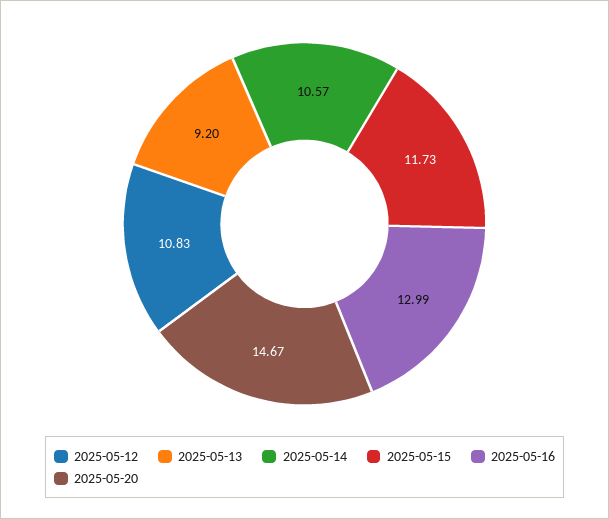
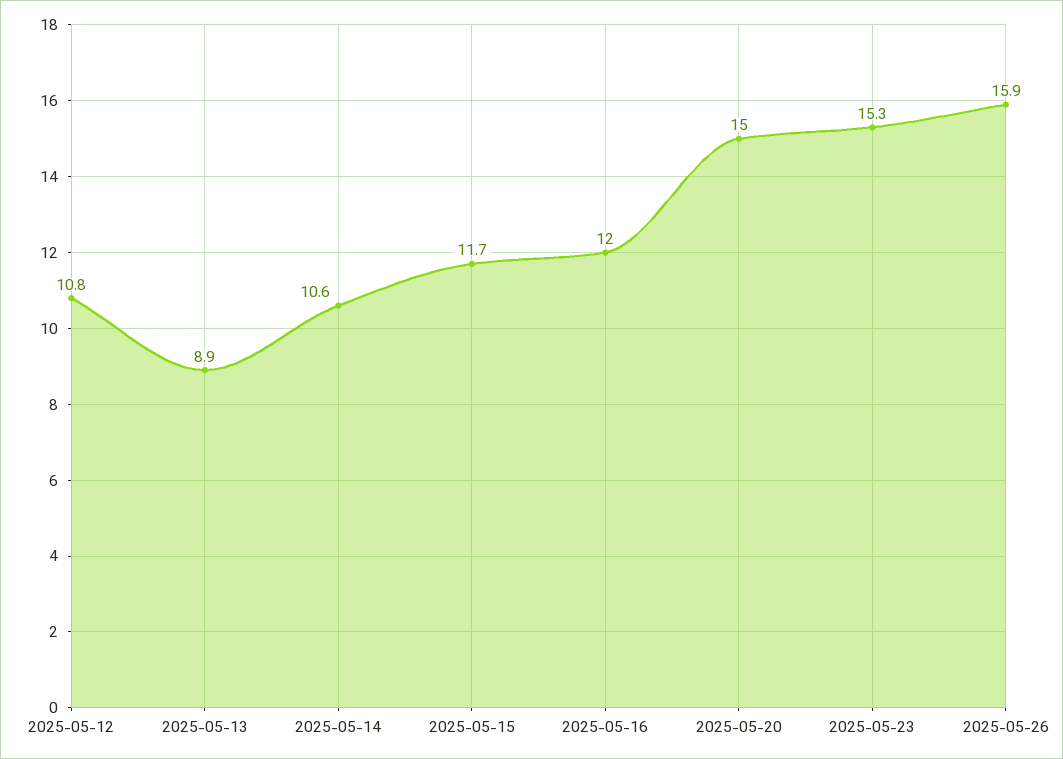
2025-05-13: 9.2 -> 8.9
2025-05-16: 12.99 -> 12
2025-05-20: 14.67 -> 15
2025-05-23: none -> 15.3
2025-05-26: none -> 15.9

